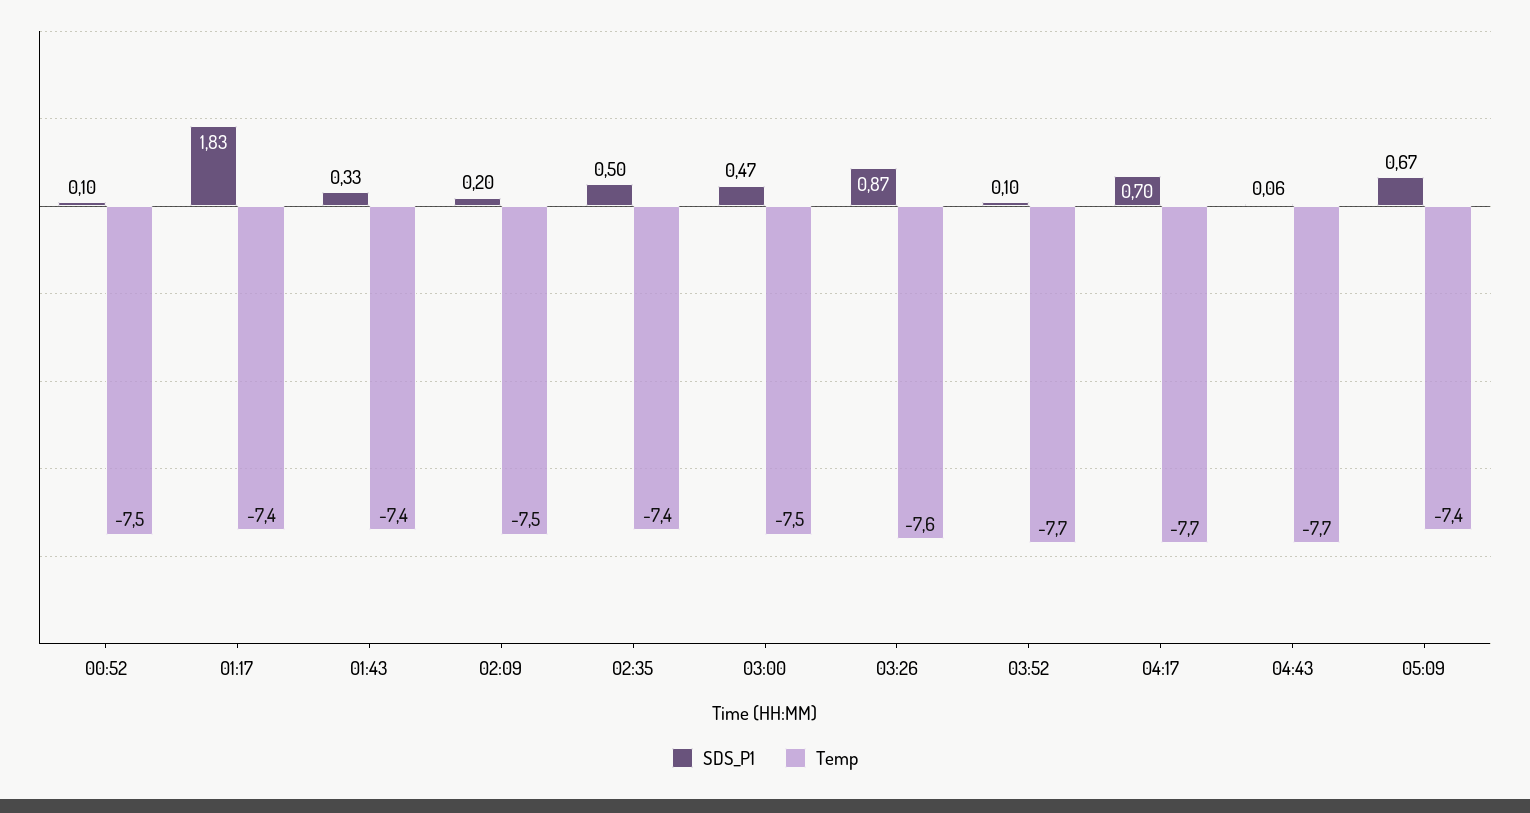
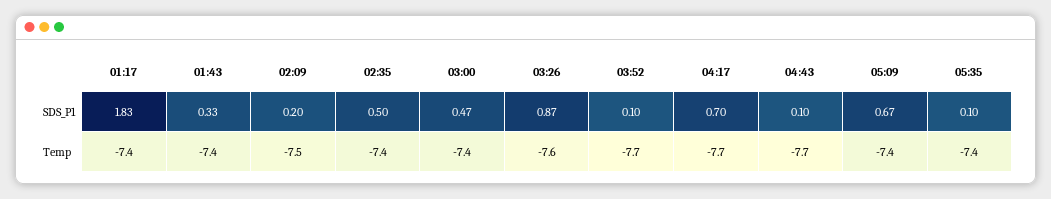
SDS_P1, 00:52: 0.1 -> none
Temp, 00:52: -7.5 -> none
Temp, 03:00: -7.5 -> -7.4
SDS_P1, 04:43: 0.06 -> 0.1
SDS_P1, 05:35: none -> 0.1
Temp, 05:35: none -> -7.4

